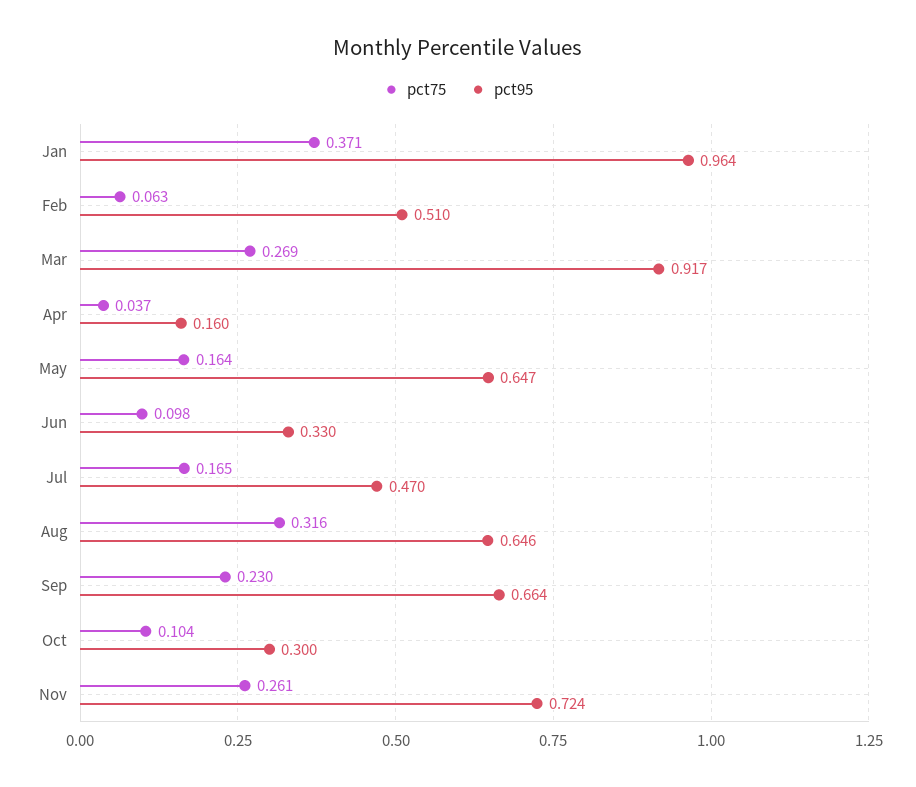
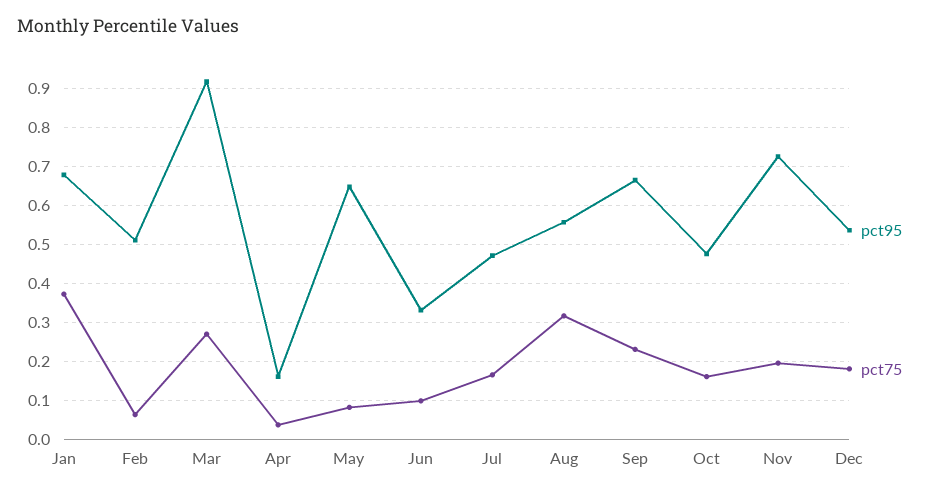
pct95, Jan: 0.964 -> 0.68
pct75, May: 0.164 -> 0.08
pct95, Aug: 0.646 -> 0.56
pct75, Oct: 0.104 -> 0.16
pct95, Oct: 0.3 -> 0.48
pct75, Nov: 0.261 -> 0.2
pct95, Dec: none -> 0.54
pct75, Dec: none -> 0.18

